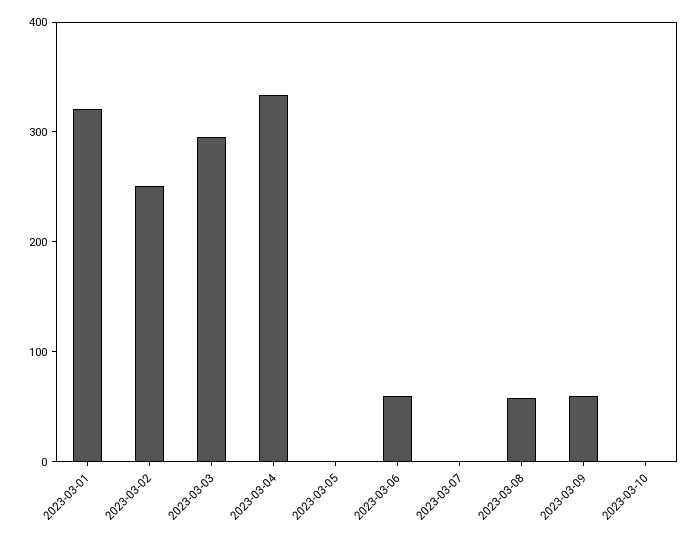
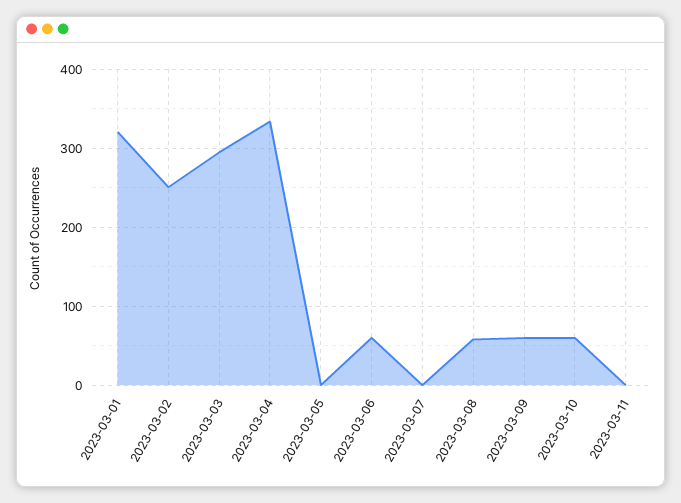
2023-03-10: 0 -> 60
2023-03-11: none -> 0

